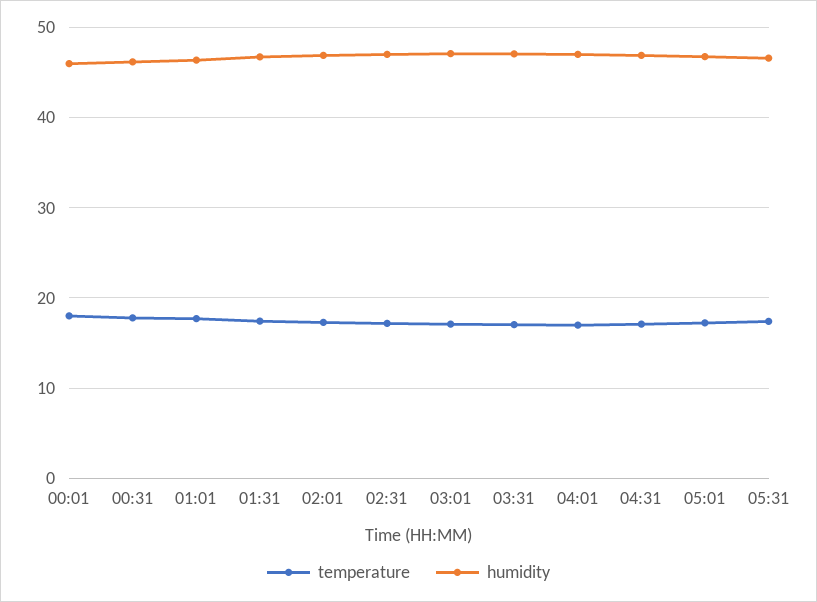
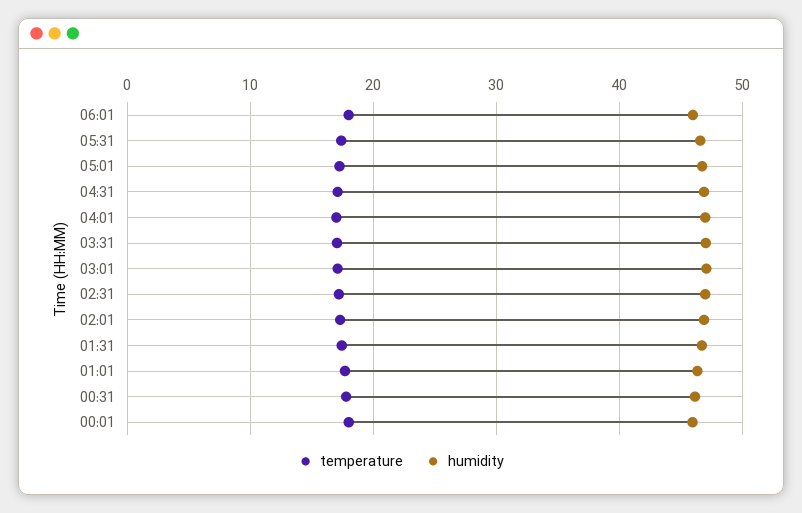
temperature, 06:01: none -> 18
humidity, 06:01: none -> 46

